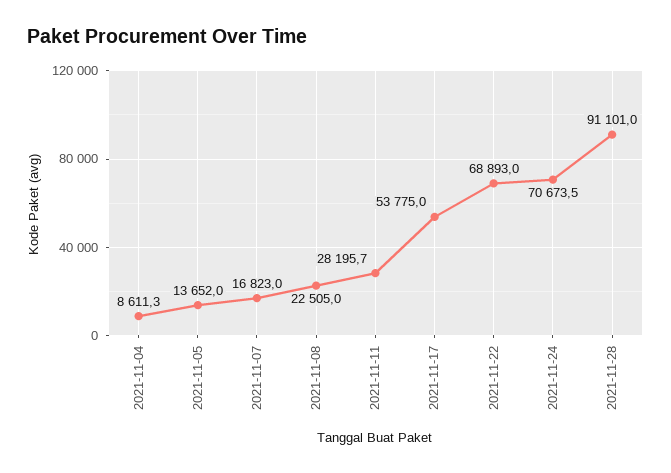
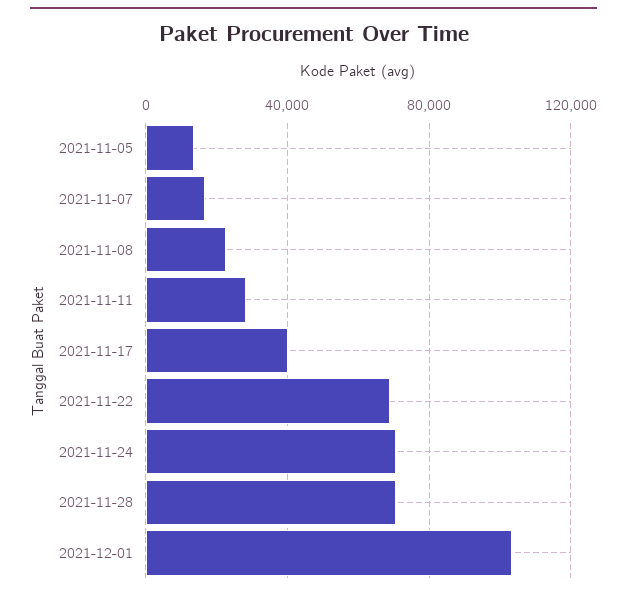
2021-11-04: 8611.3 -> none
2021-11-17: 53775 -> 40000
2021-11-28: 91101 -> 70000
2021-12-01: none -> 105000

